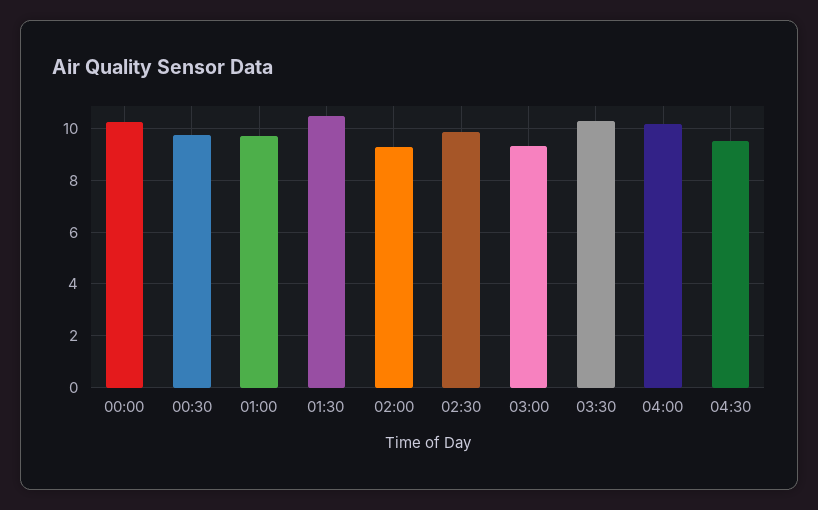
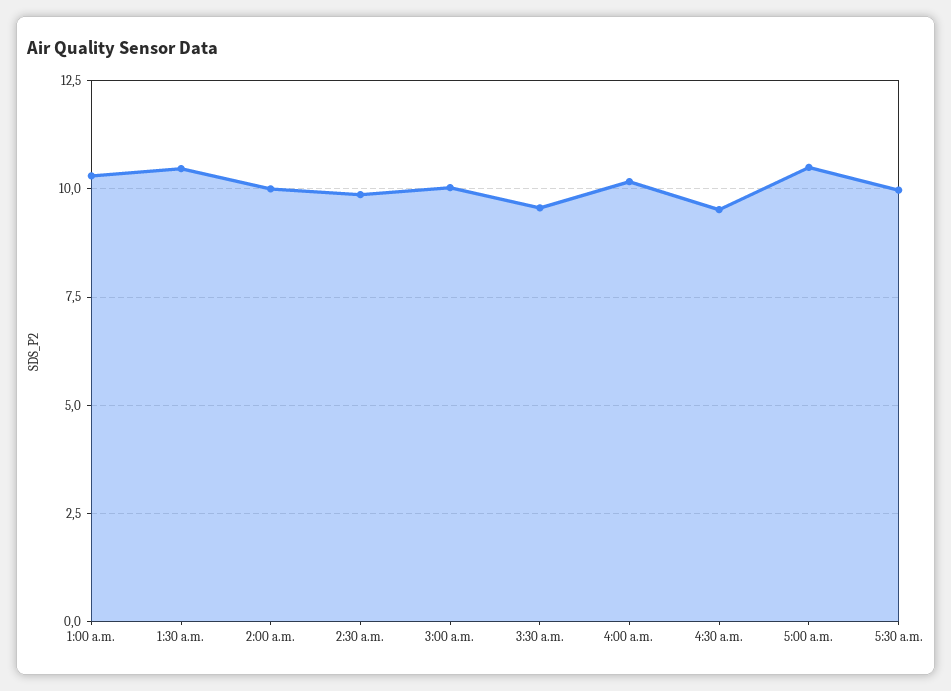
00:00: 10.25 -> none
00:30: 9.75 -> none
01:00: 9.75 -> 10.25
02:00: 9.25 -> 10
03:00: 9.25 -> 10
03:30: 10.25 -> 9.5
5:00 a.m.: none -> 10.5
5:30 a.m.: none -> 10

